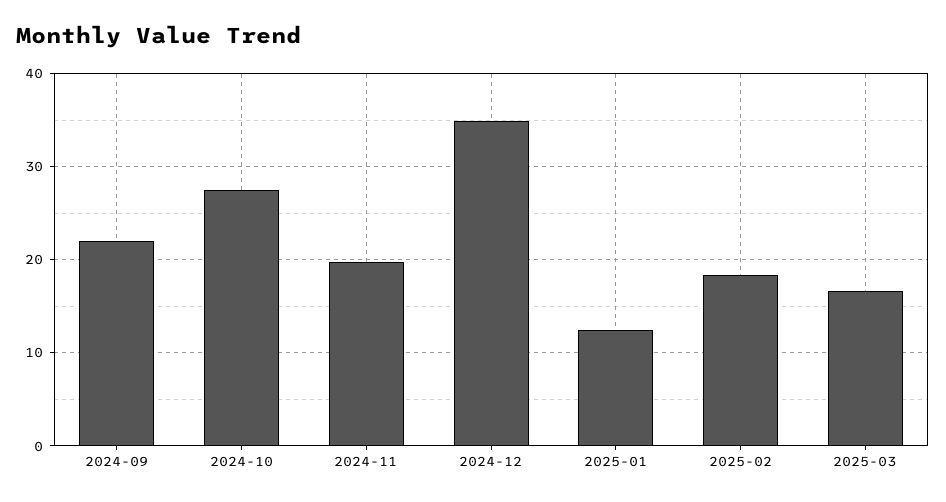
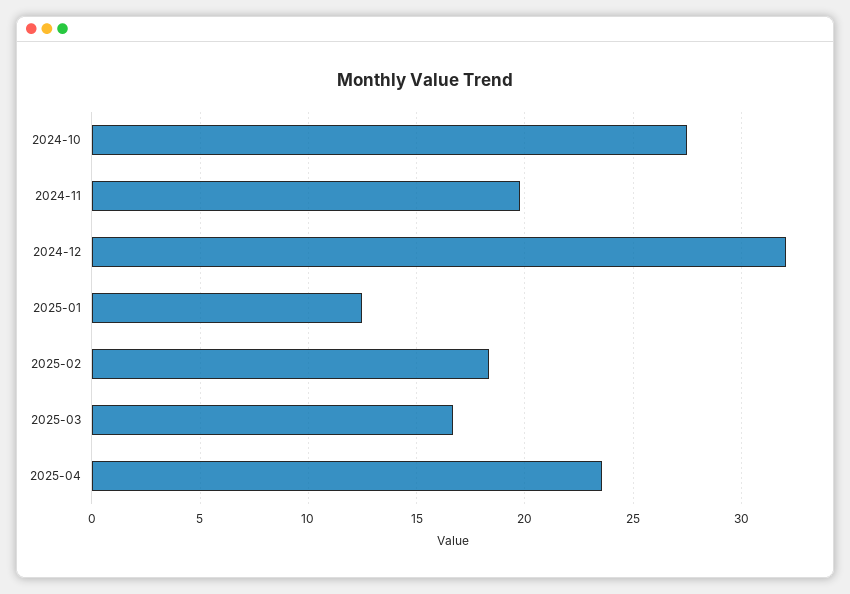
2024-09: 22 -> none
2024-12: 35 -> 32
2025-04: none -> 23.5

